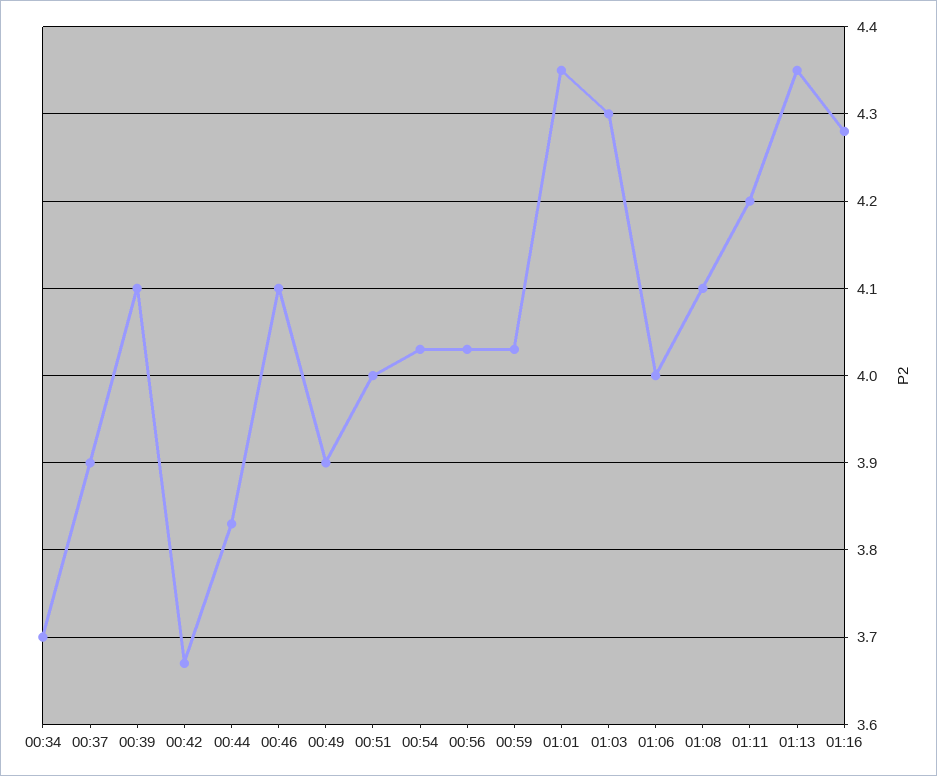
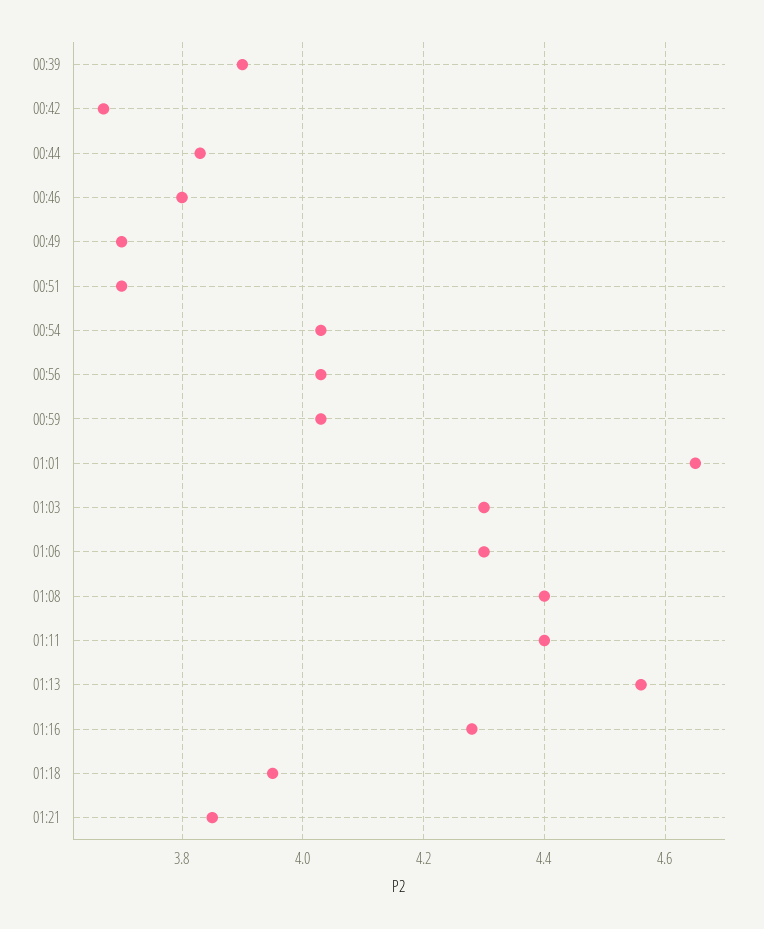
00:34: 3.7 -> none
00:37: 3.9 -> none
00:39: 4.1 -> 3.9
00:46: 4.1 -> 3.8
00:49: 3.9 -> 3.7
00:51: 4 -> 3.7
01:01: 4.35 -> 4.65
01:06: 4 -> 4.3
01:08: 4.1 -> 4.4
01:11: 4.2 -> 4.4
01:13: 4.35 -> 4.55
01:18: none -> 3.95
01:21: none -> 3.85

